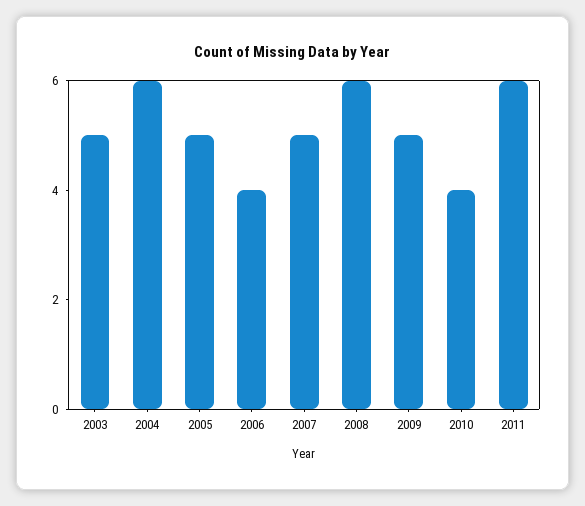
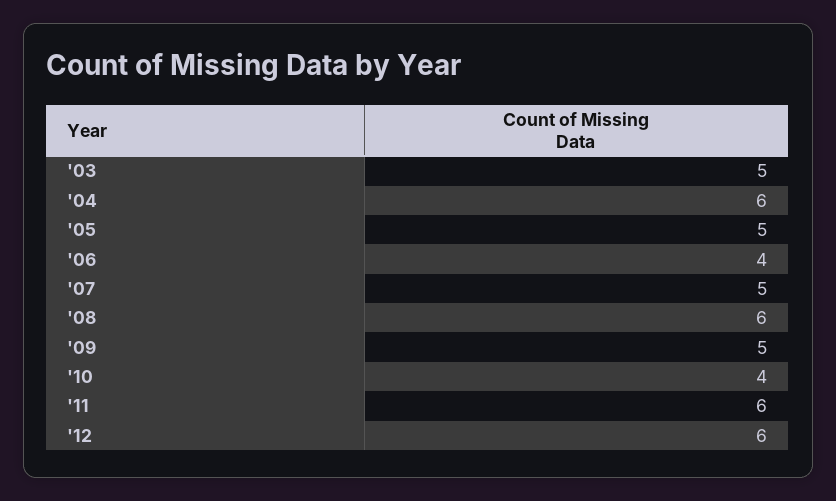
'12: none -> 6

